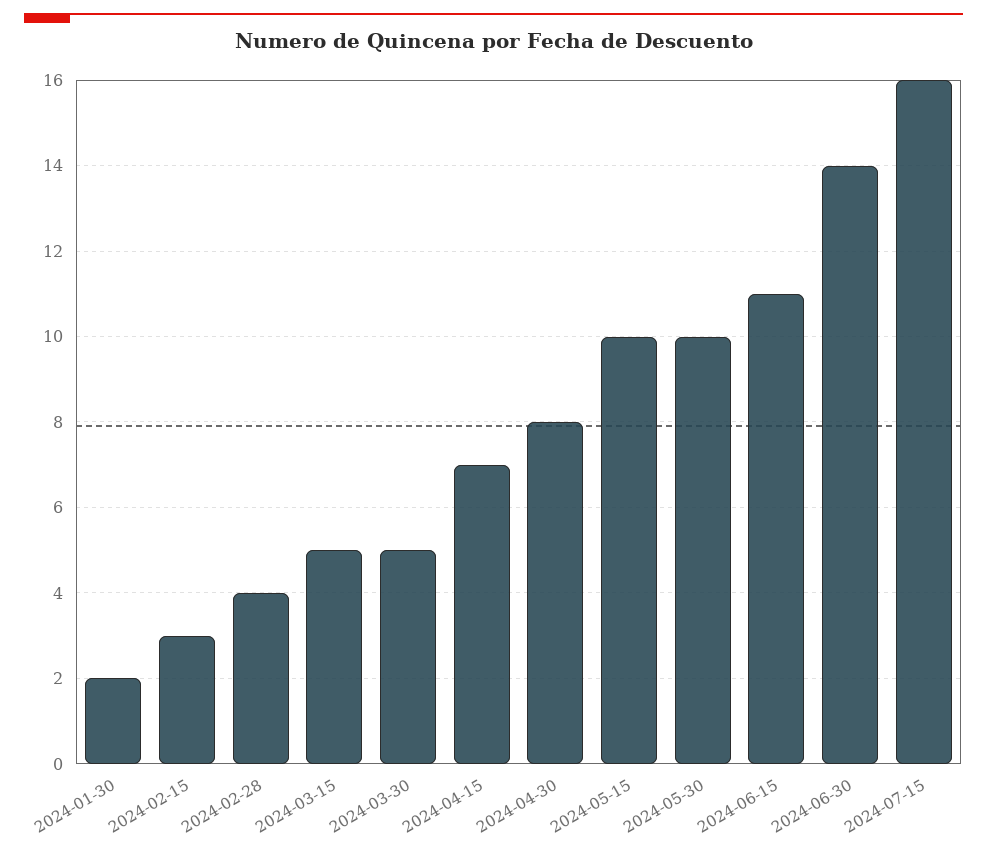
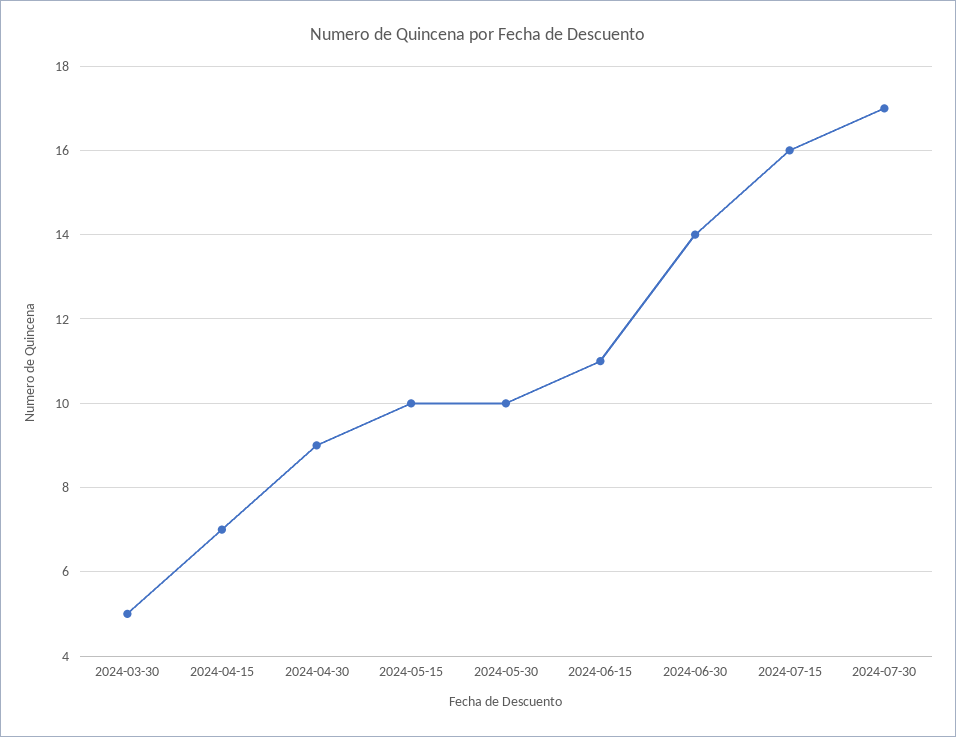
2024-01-30: 2 -> none
2024-02-15: 3 -> none
2024-02-28: 4 -> none
2024-03-15: 5 -> none
2024-04-30: 8 -> 9
2024-07-30: none -> 17

